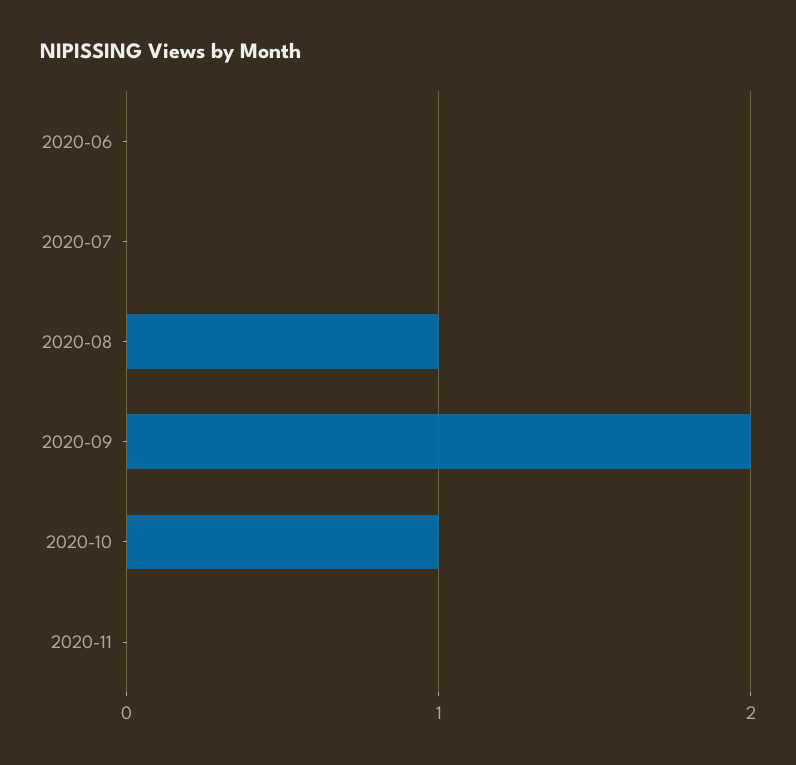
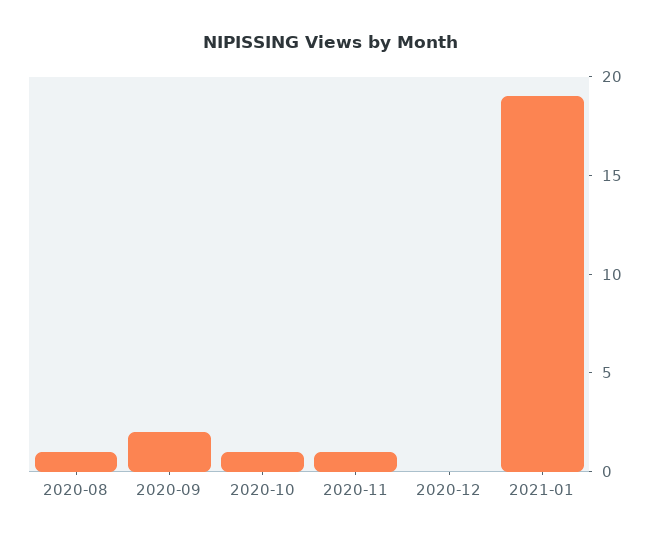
2020-06: 0 -> none
2020-07: 0 -> none
2020-11: 0 -> 1
2020-12: none -> 0
2021-01: none -> 19

